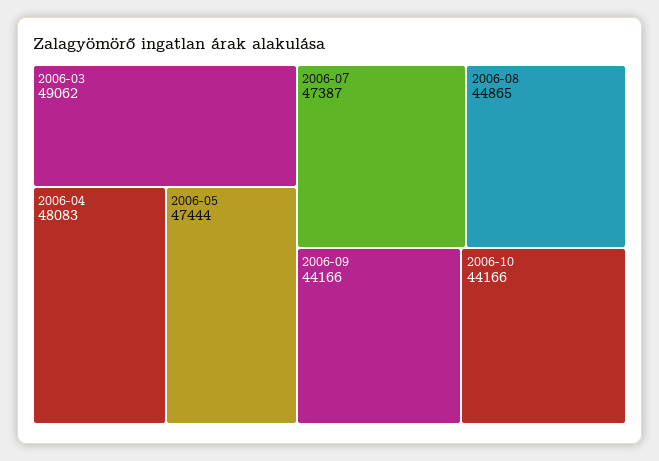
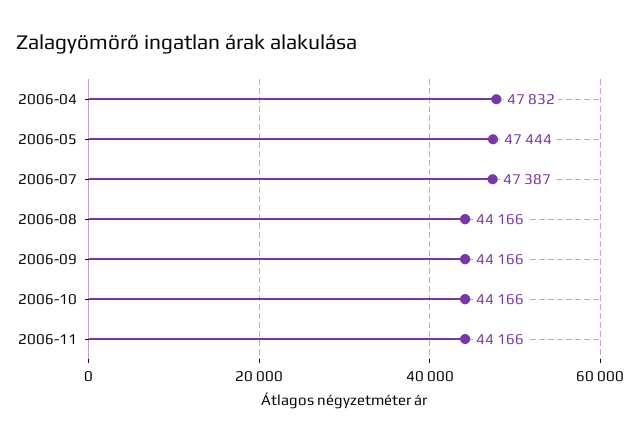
2006-03: 49062 -> none
2006-04: 48083 -> 47832
2006-08: 44865 -> 44166
2006-11: none -> 44166

